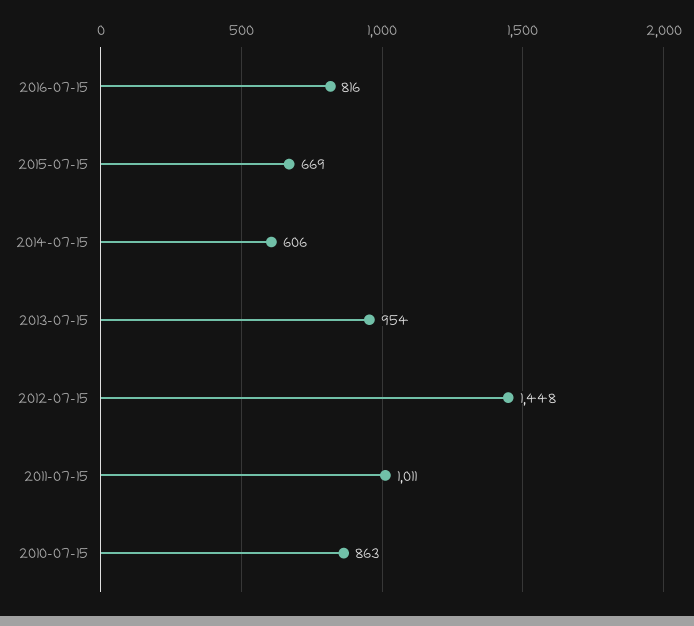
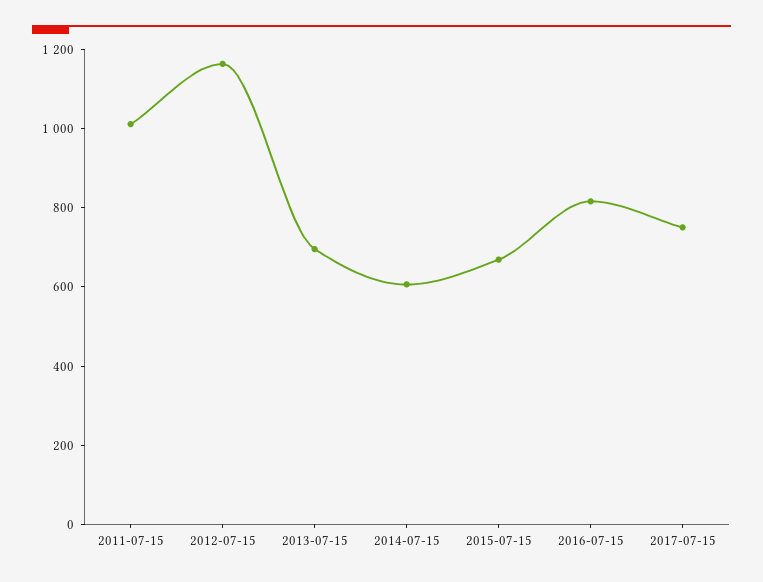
2013-07-15: 954 -> 700
2012-07-15: 1448 -> 1150
2010-07-15: 863 -> none
2017-07-15: none -> 750

